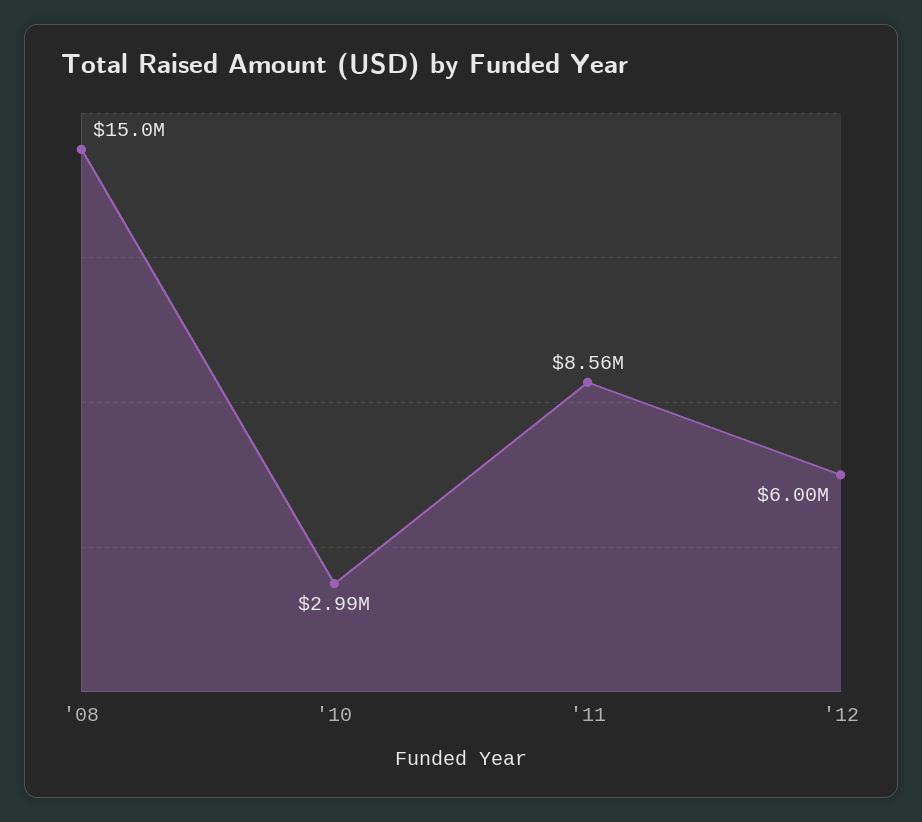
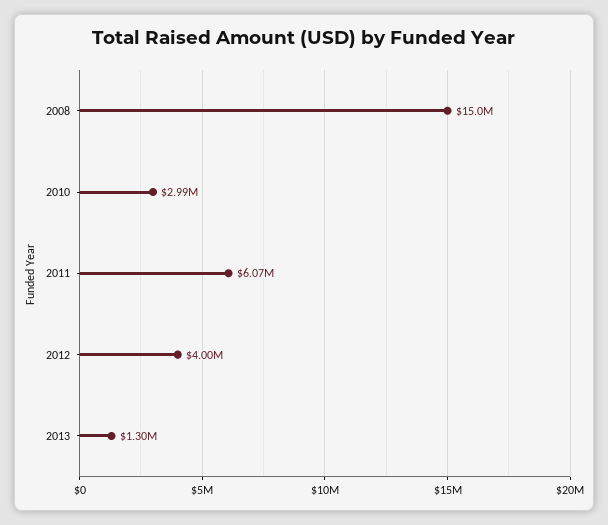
'11: 8560000 -> 6070000
'12: 6000000 -> 4000000
2013: none -> 1300000

